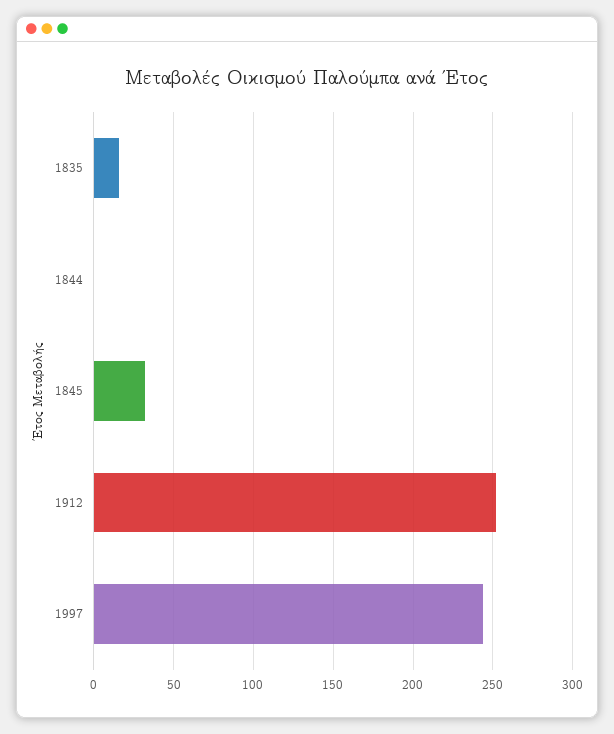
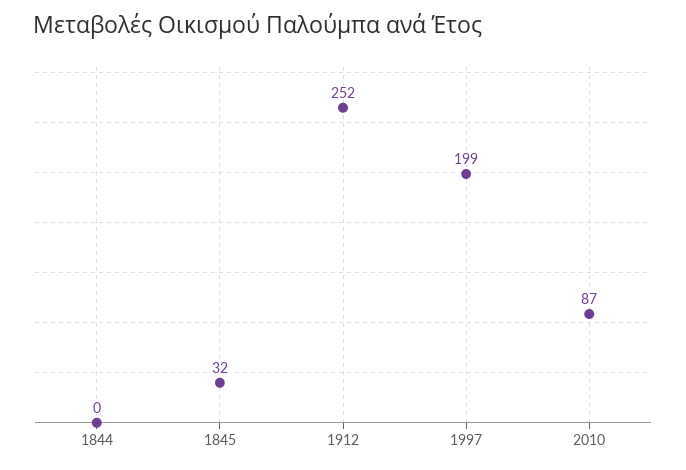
1835: 15 -> none
1997: 245 -> 199
2010: none -> 87

